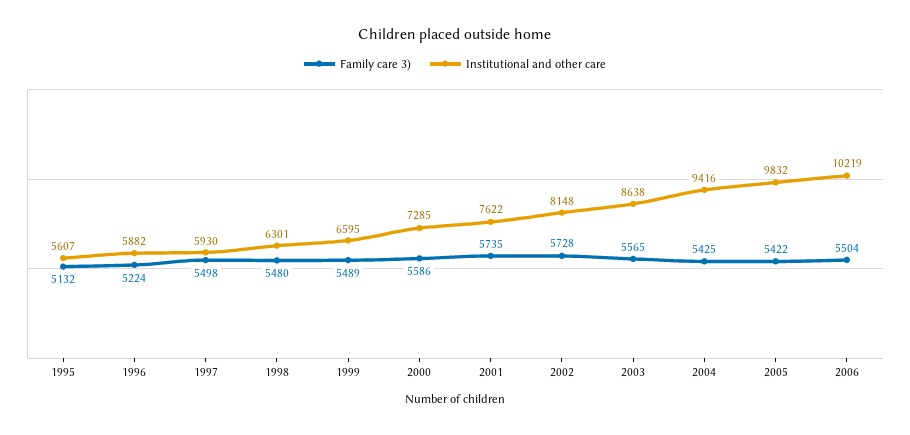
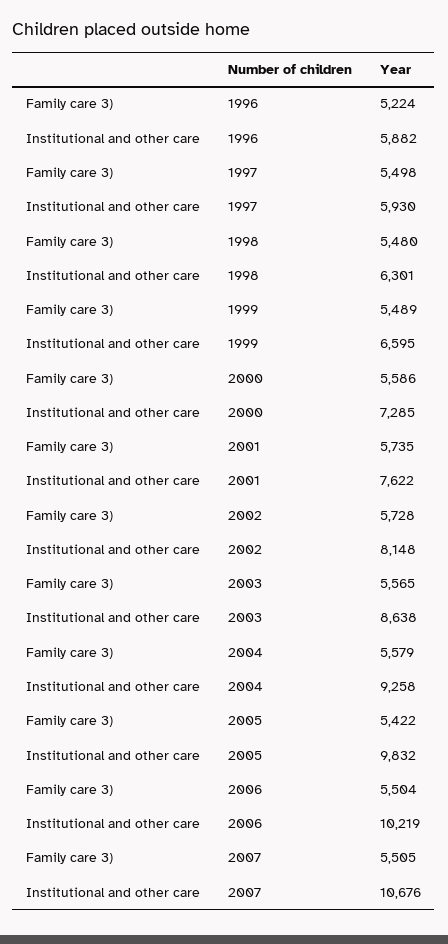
Family care 3), 1995: 5132 -> none
Institutional and other care, 1995: 5607 -> none
Family care 3), 2004: 5425 -> 5579
Institutional and other care, 2004: 9416 -> 9258
Family care 3), 2007: none -> 5505
Institutional and other care, 2007: none -> 10676

